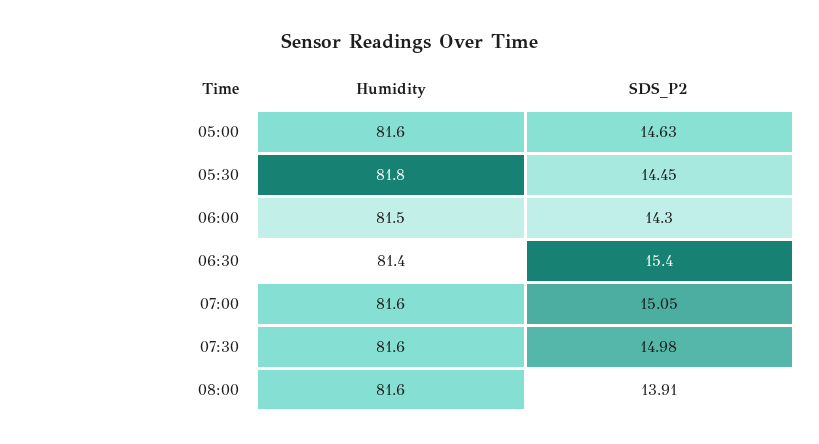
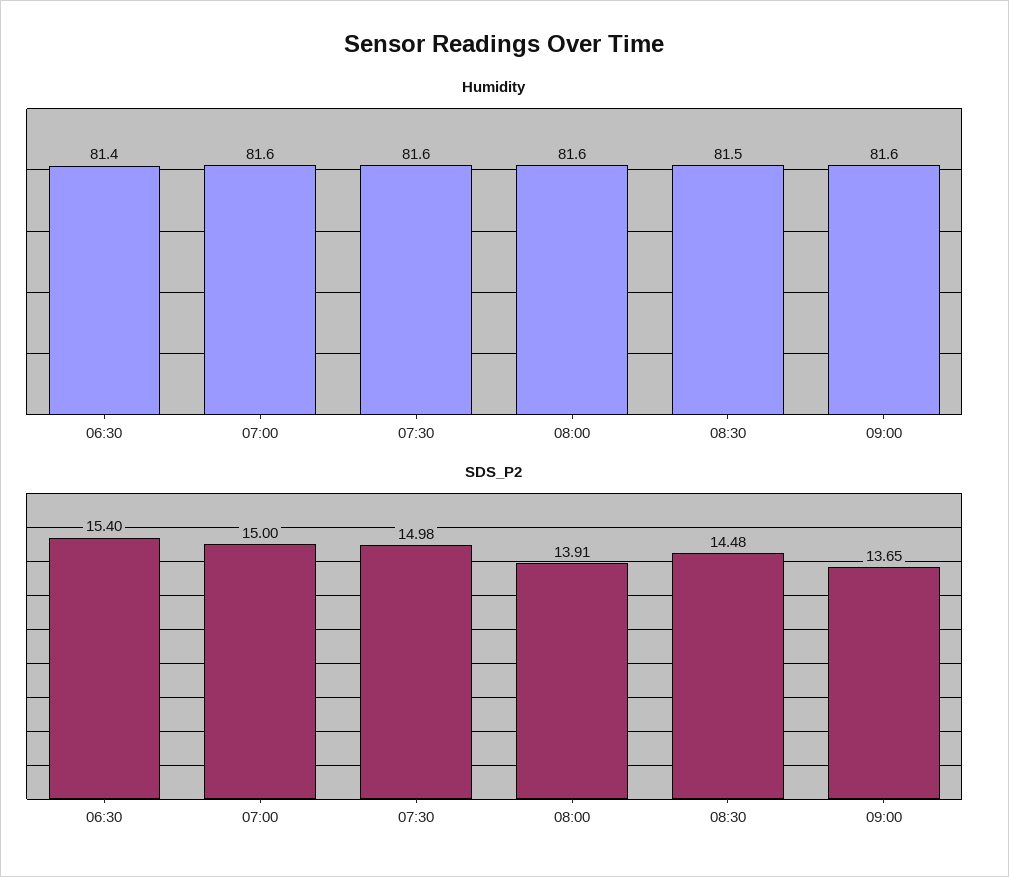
Humidity, 05:00: 81.6 -> none
SDS_P2, 05:00: 14.63 -> none
Humidity, 05:30: 81.8 -> none
SDS_P2, 05:30: 14.45 -> none
Humidity, 06:00: 81.5 -> none
SDS_P2, 06:00: 14.3 -> none
SDS_P2, 07:00: 15.05 -> 15
Humidity, 08:30: none -> 81.5
Humidity, 09:00: none -> 81.6
SDS_P2, 08:30: none -> 14.48
SDS_P2, 09:00: none -> 13.65

